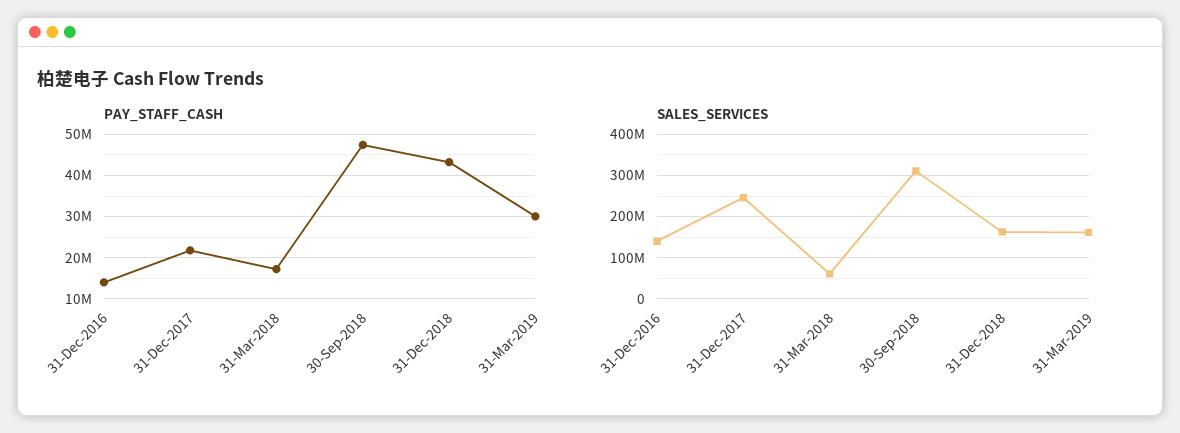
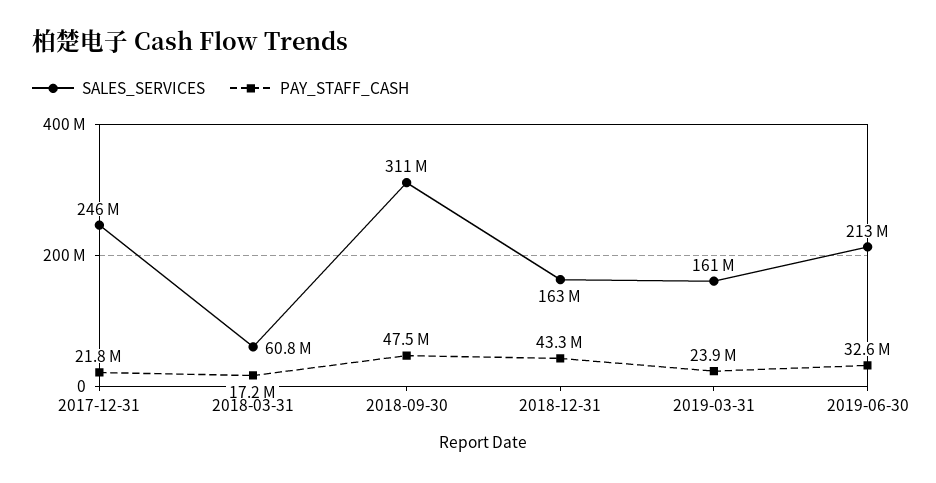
PAY_STAFF_CASH, 31-Dec-2016: 14000000 -> none
PAY_STAFF_CASH, 31-Mar-2019: 30000000 -> 23900000
SALES_SERVICES, 31-Dec-2016: 140000000 -> none
SALES_SERVICES, 2019-06-30: none -> 213000000
PAY_STAFF_CASH, 2019-06-30: none -> 32600000

